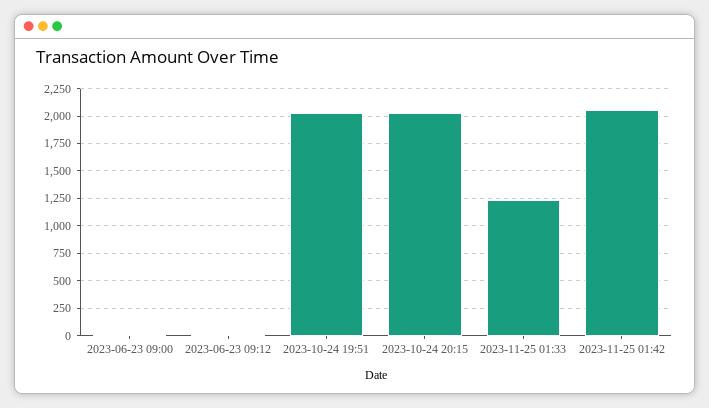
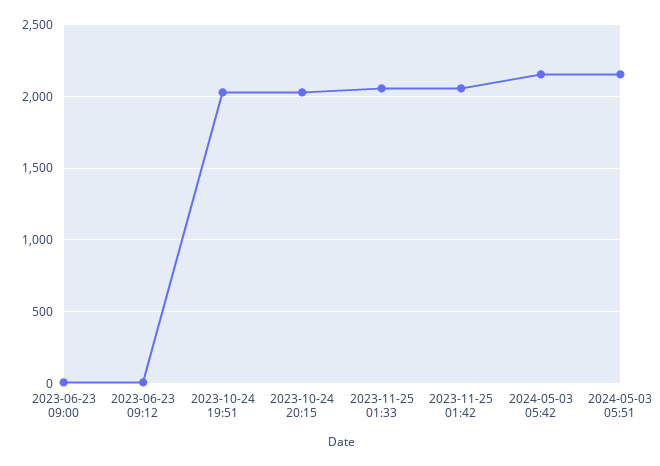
2023-11-25 01:33: 1250 -> 2050
2024-05-03 05:42: none -> 2150
2024-05-03 05:51: none -> 2150

